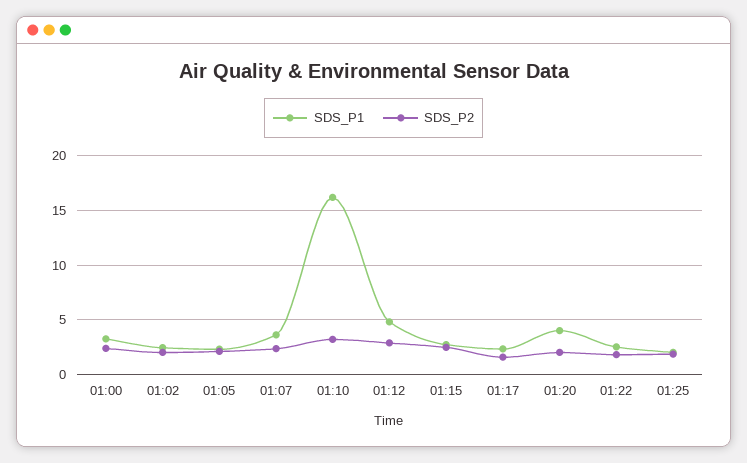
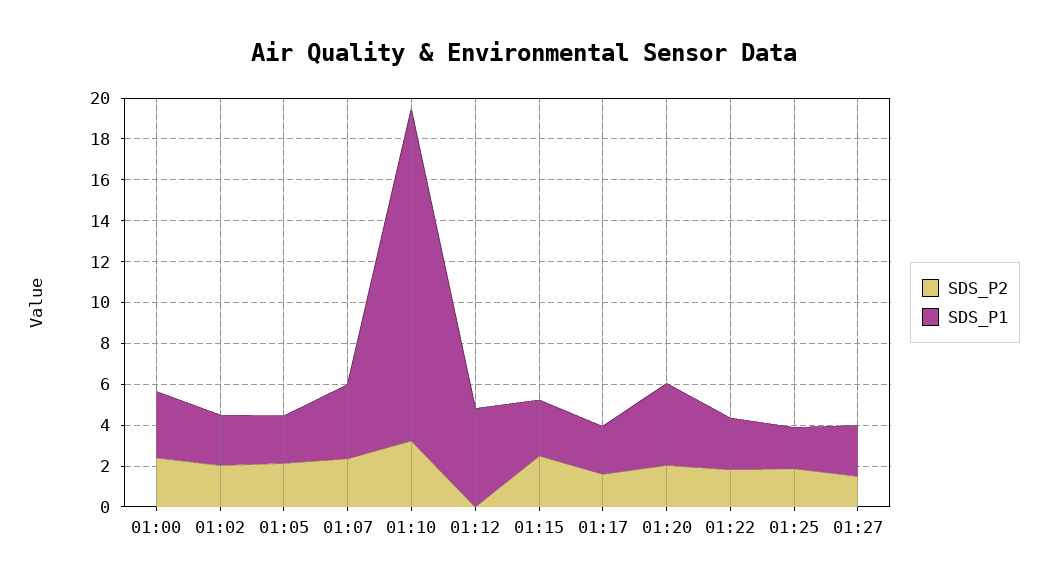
SDS_P2, 01:12: 3 -> 0
SDS_P2, 01:27: none -> 1.5
SDS_P1, 01:27: none -> 2.5

